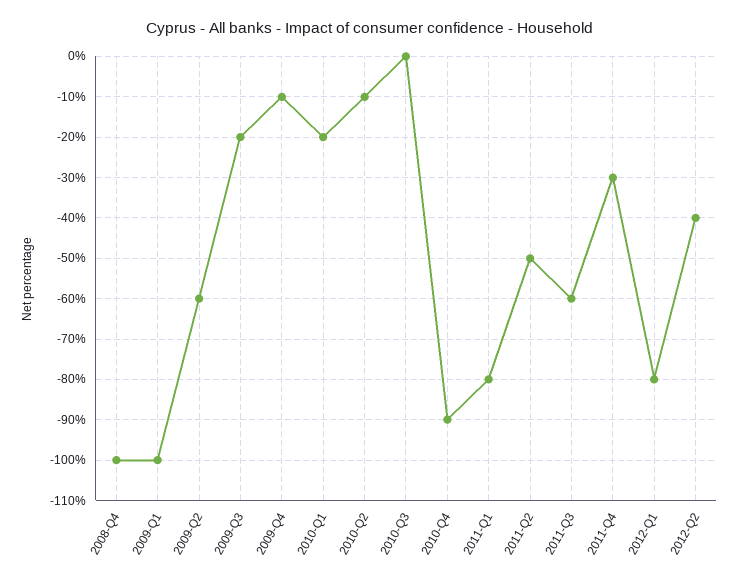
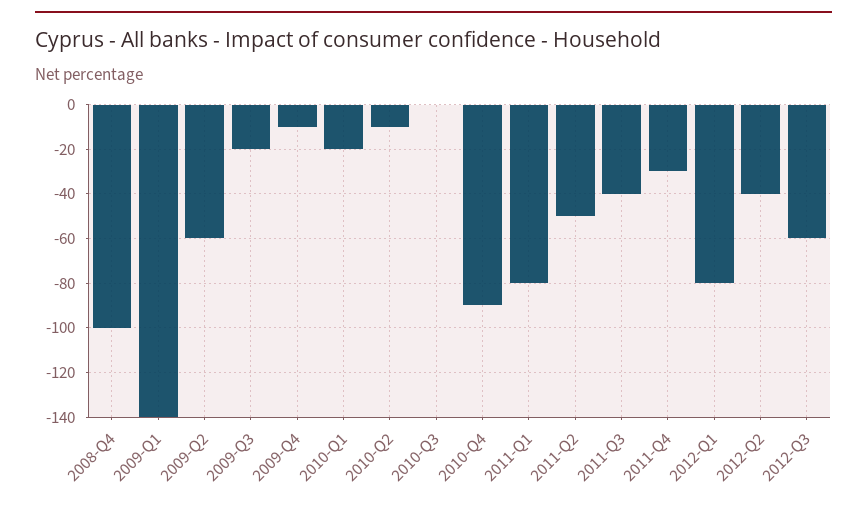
2009-Q1: -100 -> -140
2011-Q3: -60 -> -40
2012-Q3: none -> -60

